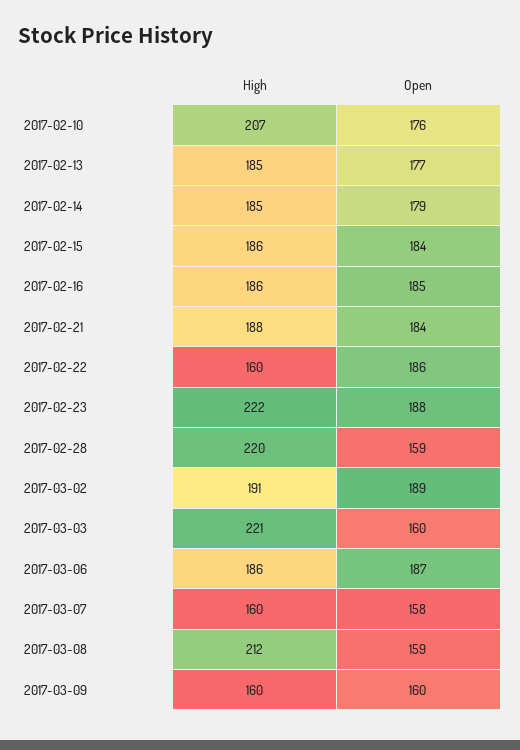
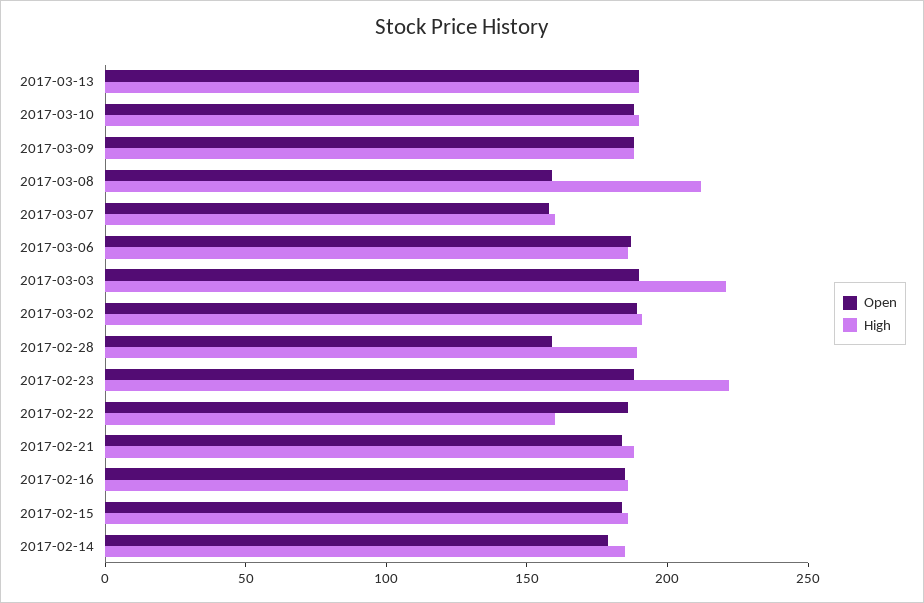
High, 2017-02-10: 207 -> none
Open, 2017-02-10: 176 -> none
High, 2017-02-13: 185 -> none
Open, 2017-02-13: 177 -> none
High, 2017-02-28: 220 -> 190
Open, 2017-03-03: 160 -> 190
High, 2017-03-09: 160 -> 190
Open, 2017-03-09: 160 -> 190
Open, 2017-03-13: none -> 190
High, 2017-03-13: none -> 190
Open, 2017-03-10: none -> 190
High, 2017-03-10: none -> 190

